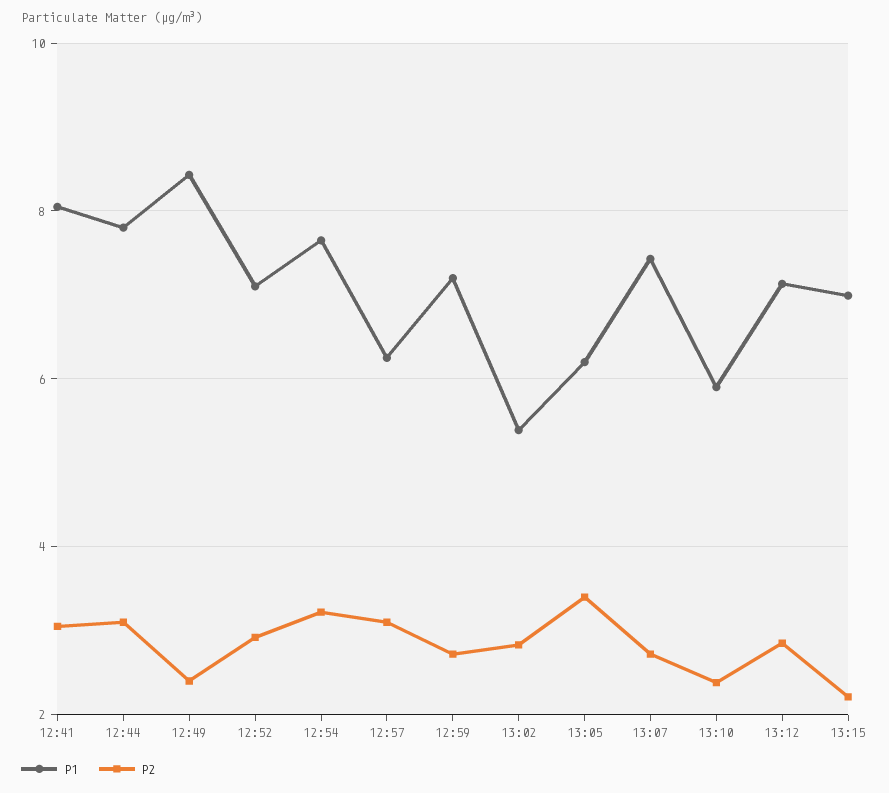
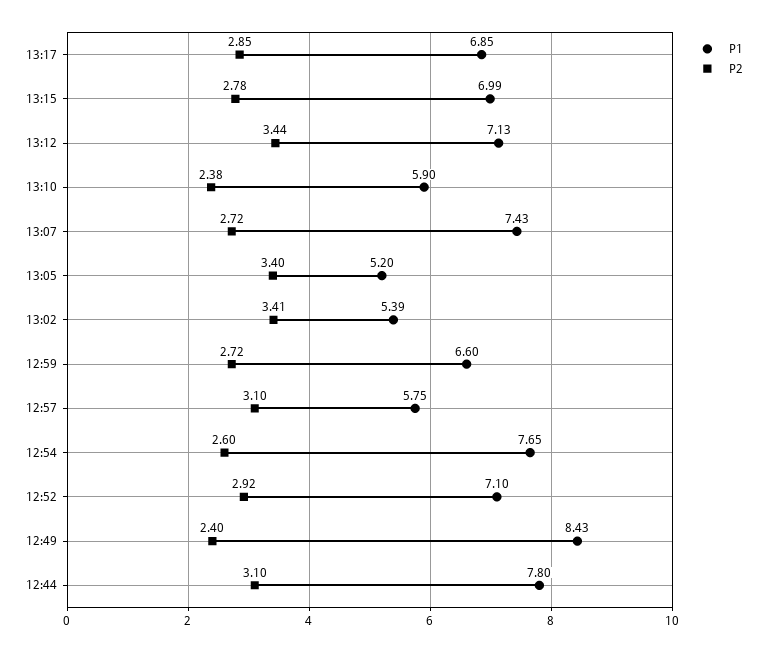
P1, 12:41: 8 -> none
P2, 12:41: 3 -> none
P2, 12:54: 3.2 -> 2.6
P1, 12:57: 6.2 -> 5.75
P1, 12:59: 7.2 -> 6.6
P2, 13:02: 2.8 -> 3.41
P1, 13:05: 6.2 -> 5.2
P2, 13:12: 2.8 -> 3.44
P2, 13:15: 2.2 -> 2.78
P1, 13:17: none -> 6.85
P2, 13:17: none -> 2.85

